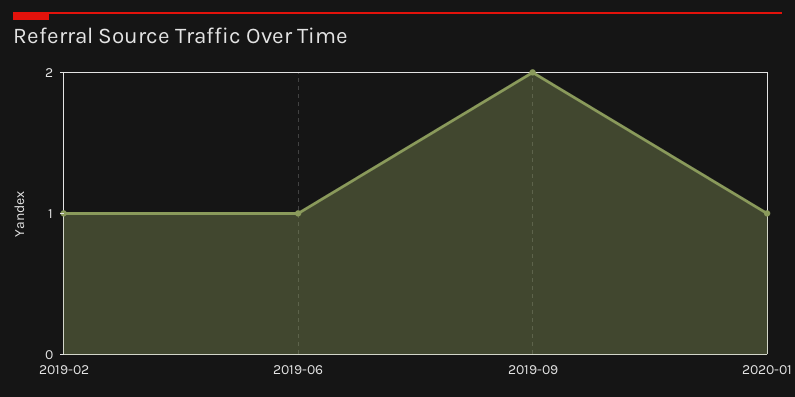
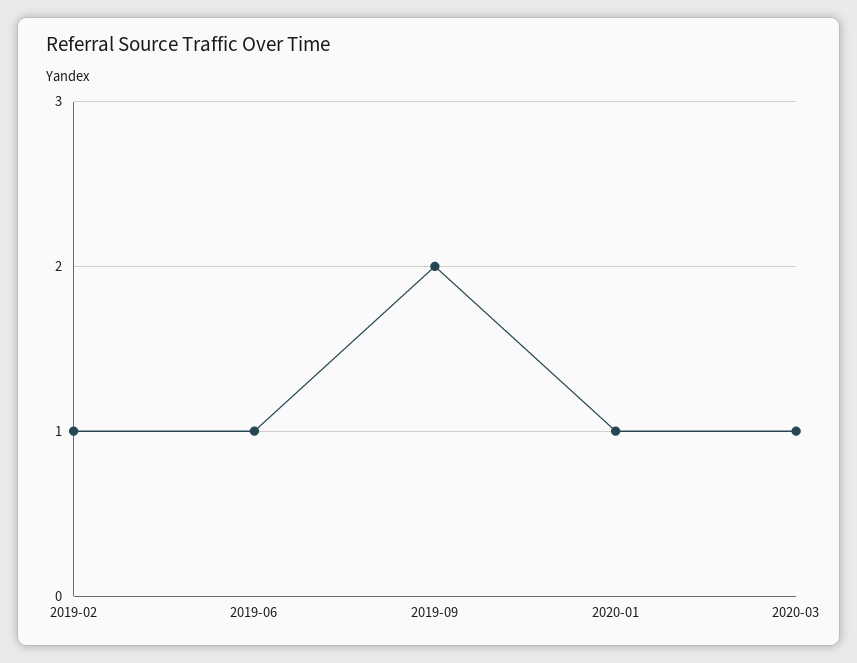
2020-03: none -> 1

